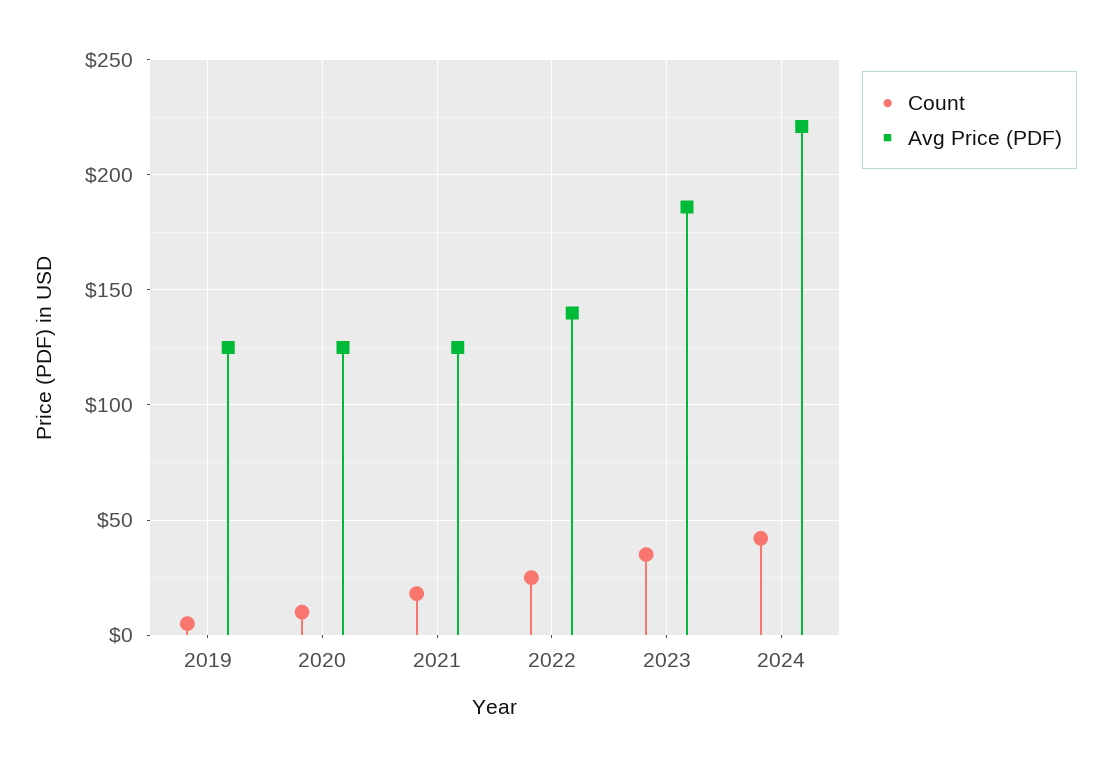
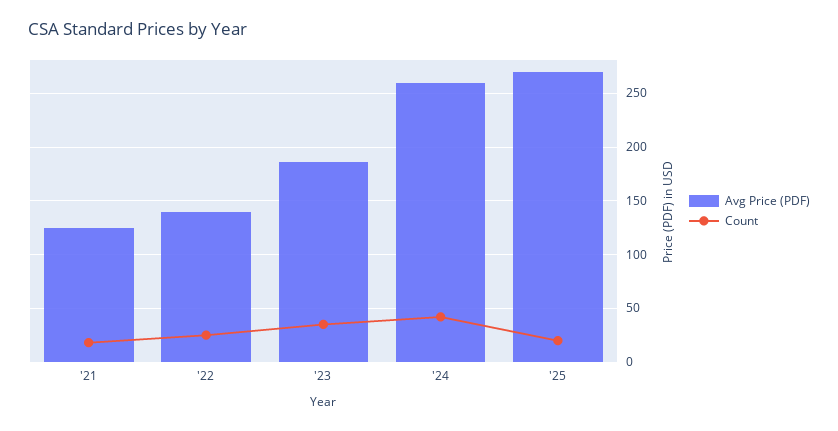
Count, 2019: 5 -> none
Avg Price (PDF), 2019: 125 -> none
Count, 2020: 10 -> none
Avg Price (PDF), 2020: 125 -> none
Avg Price (PDF), 2024: 220 -> 260
Avg Price (PDF), '25: none -> 270
Count, '25: none -> 20

